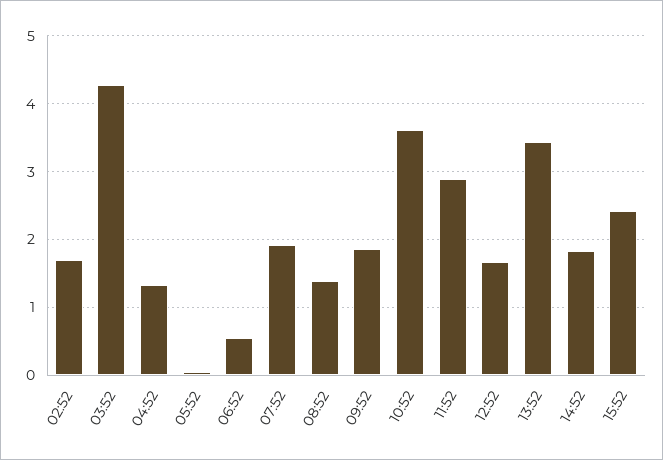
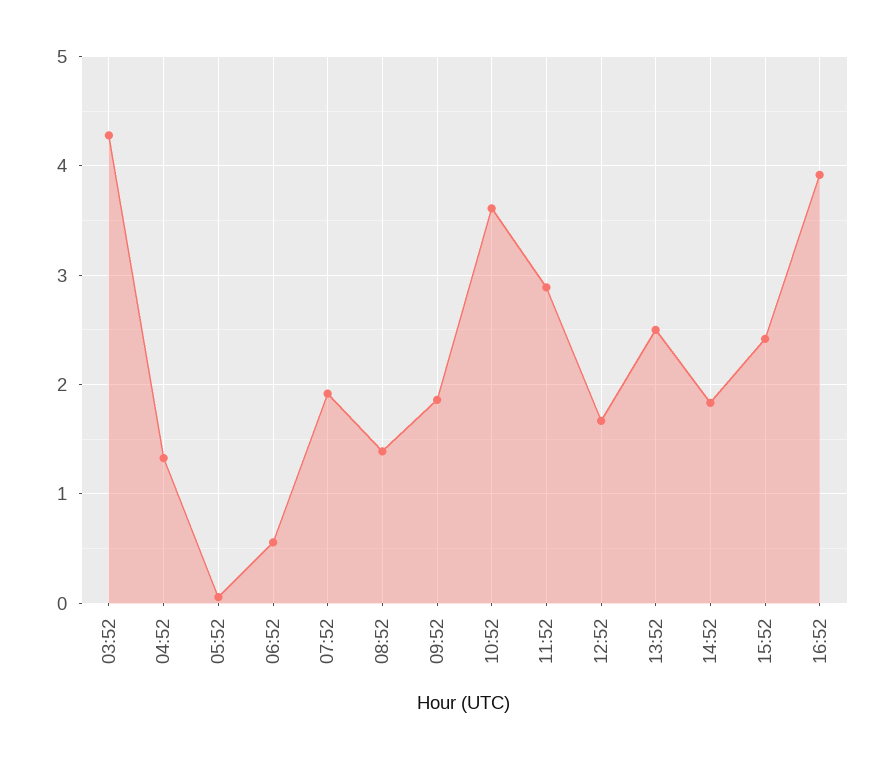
02:52: 1.7 -> none
13:52: 3.4 -> 2.5
16:52: none -> 3.9

